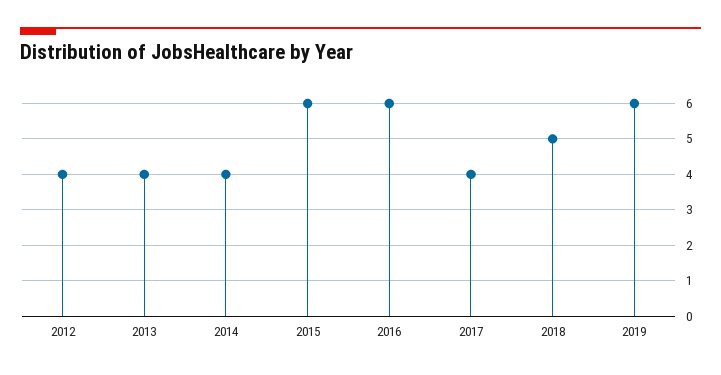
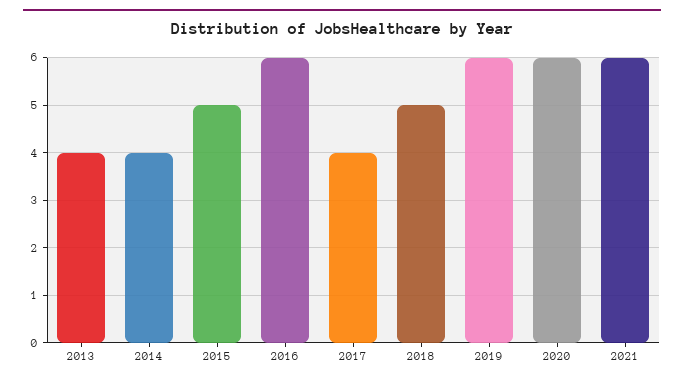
2012: 4 -> none
2015: 6 -> 5
2020: none -> 6
2021: none -> 6

